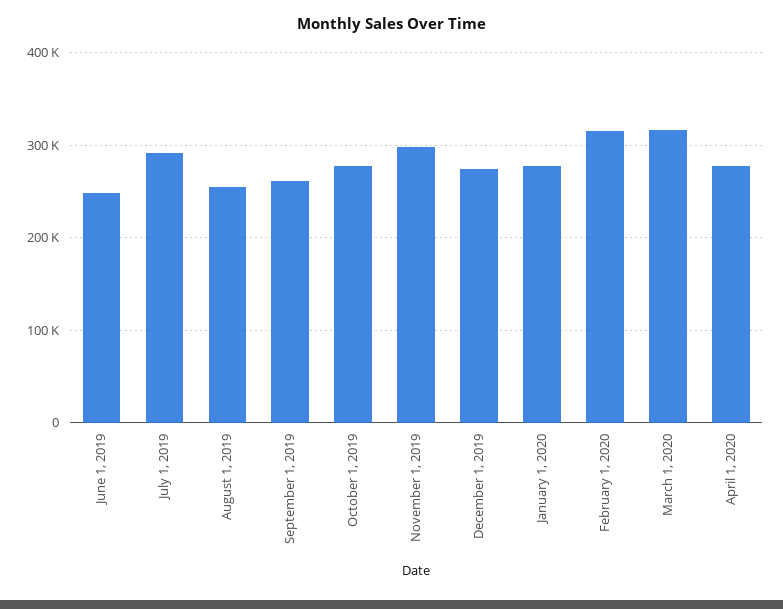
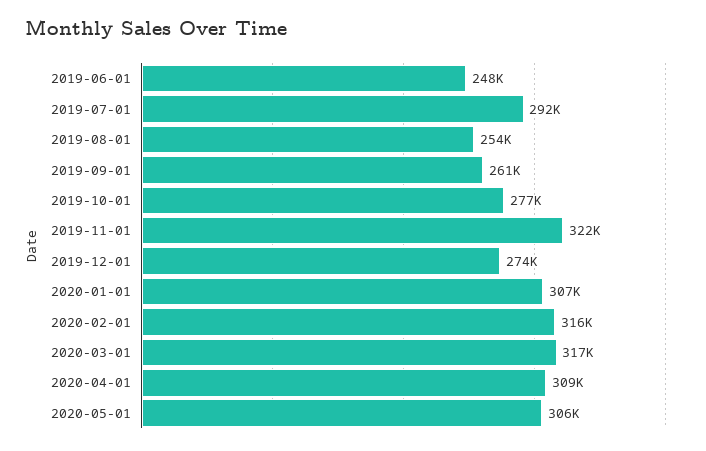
November 1, 2019: 300000 -> 322000
January 1, 2020: 280000 -> 307000
April 1, 2020: 280000 -> 309000
2020-05-01: none -> 306000

